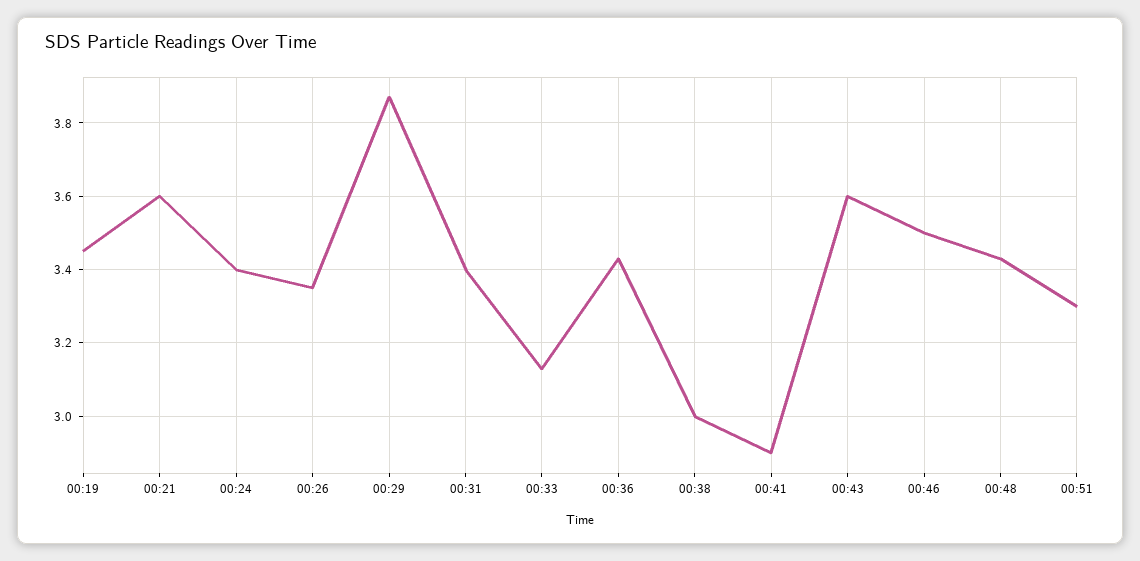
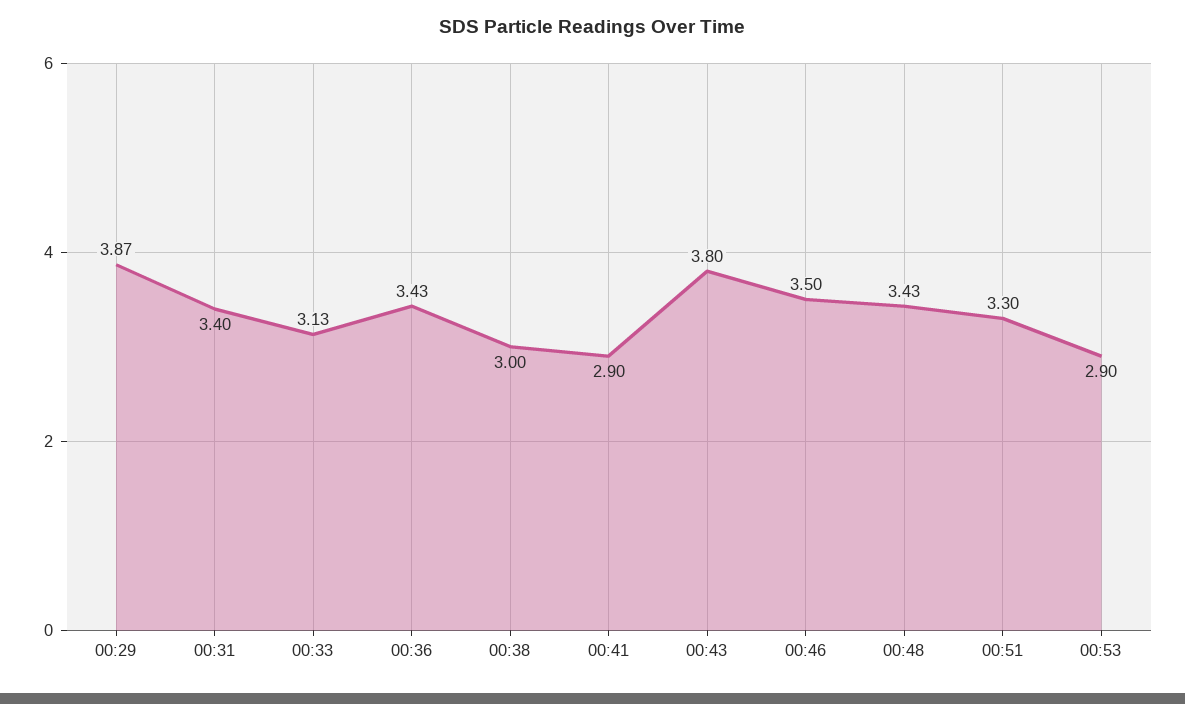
00:19: 3.45 -> none
00:21: 3.6 -> none
00:24: 3.4 -> none
00:26: 3.35 -> none
00:43: 3.6 -> 3.8
00:53: none -> 2.9

